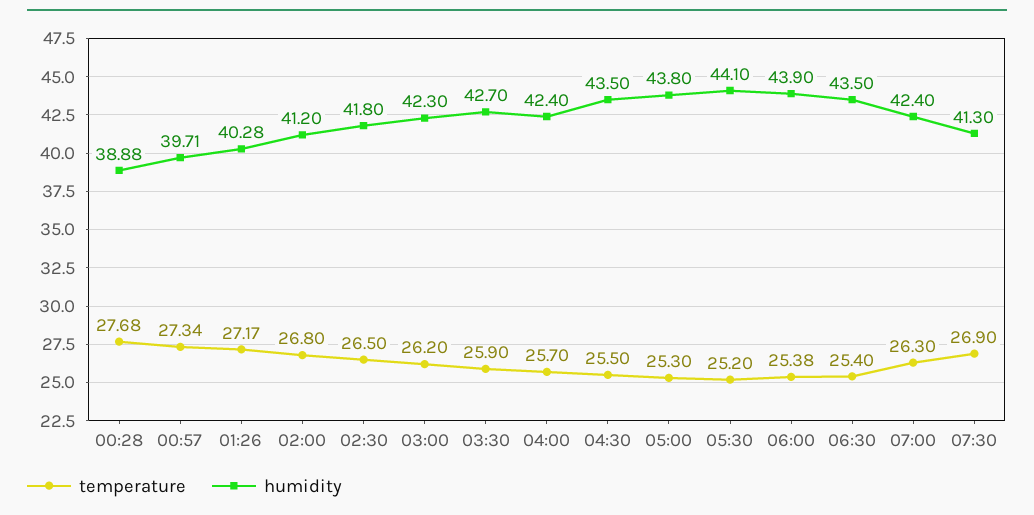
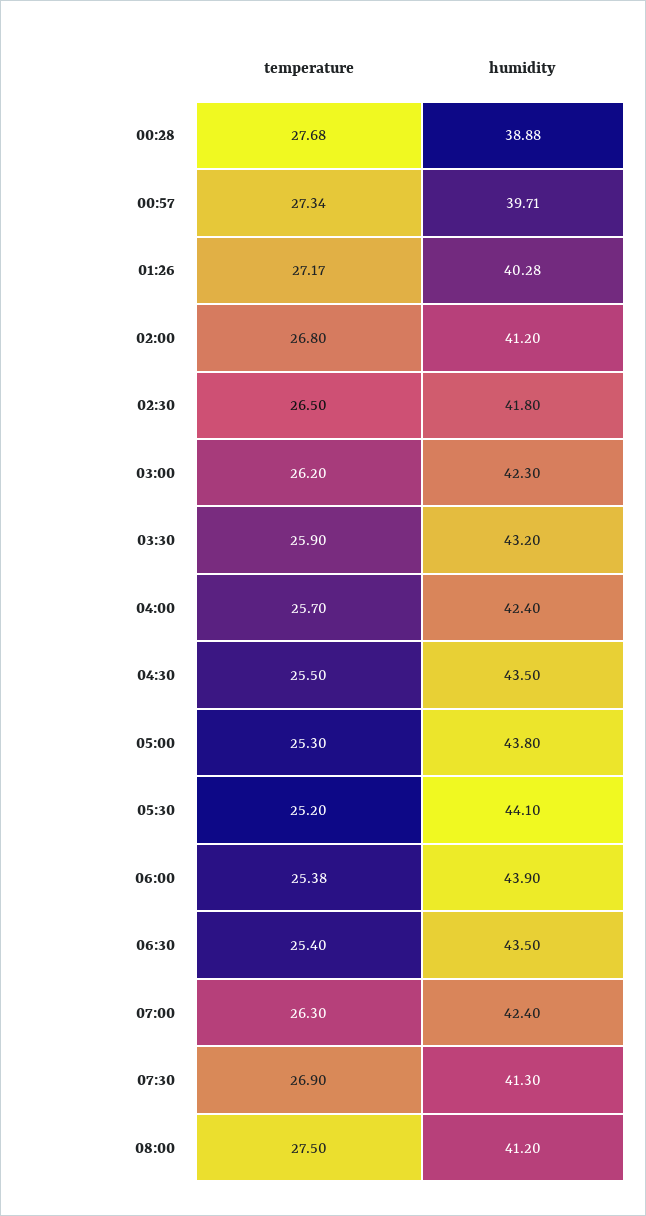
humidity, 03:30: 42.7 -> 43.2
temperature, 08:00: none -> 27.5
humidity, 08:00: none -> 41.2

